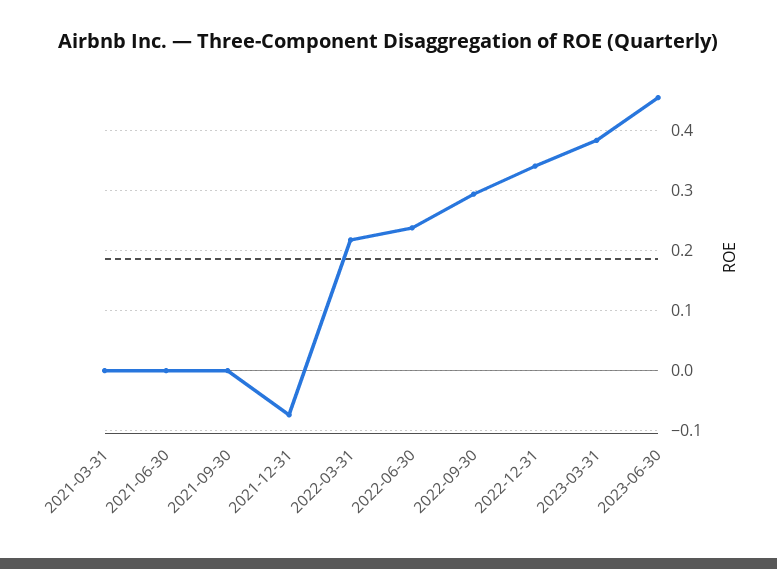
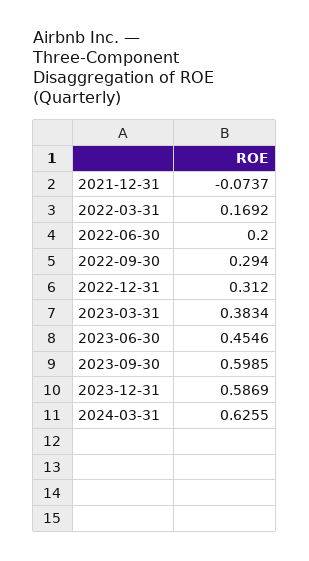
2021-03-31: 0 -> none
2021-06-30: 0 -> none
2021-09-30: 0 -> none
2022-03-31: 0.22 -> 0.1692
2022-06-30: 0.24 -> 0.2
2022-12-31: 0.34 -> 0.312
2023-09-30: none -> 0.5985
2023-12-31: none -> 0.5869
2024-03-31: none -> 0.6255

